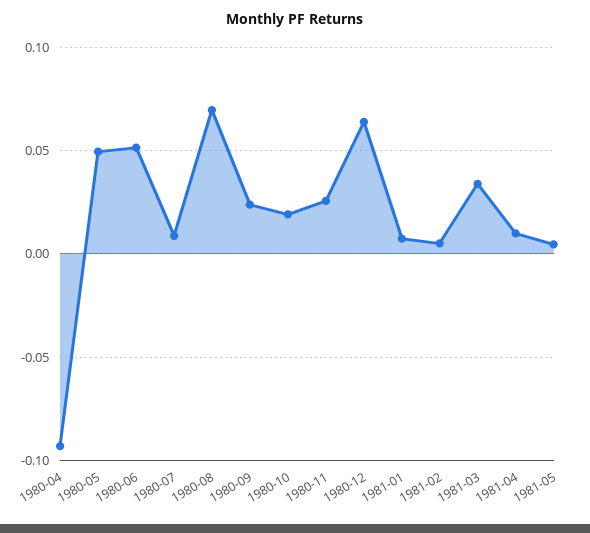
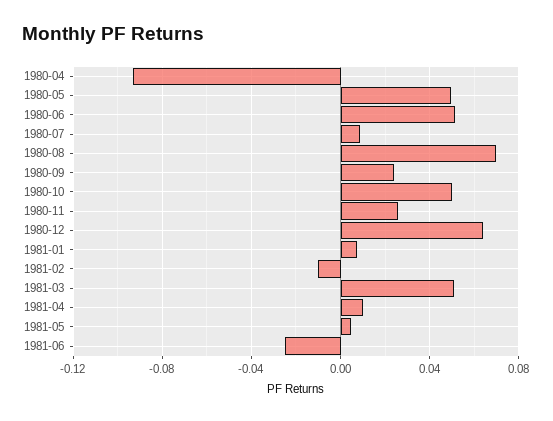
1980-10: 0.02 -> 0.05
1981-02: 0.005 -> -0.01
1981-03: 0.035 -> 0.05
1981-06: none -> -0.025

